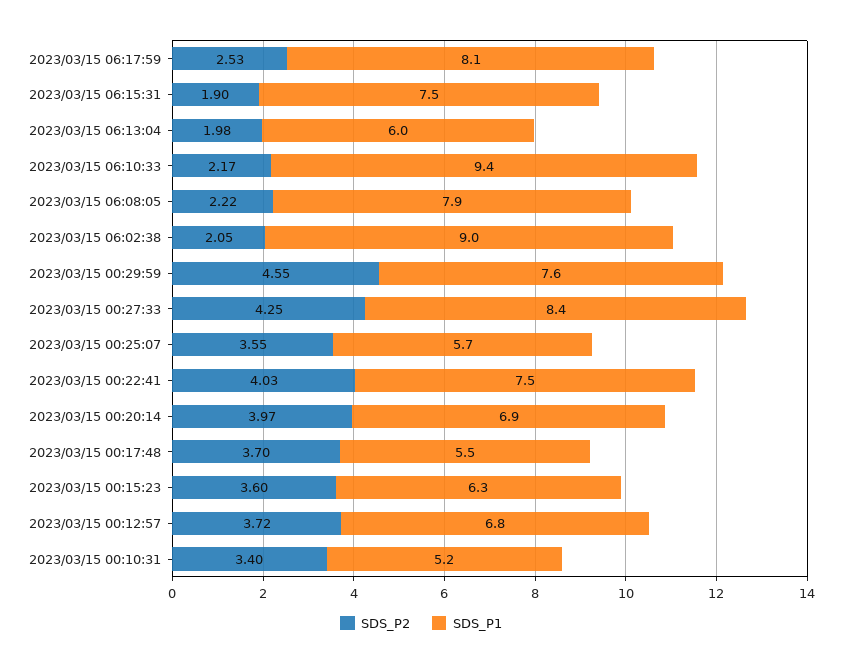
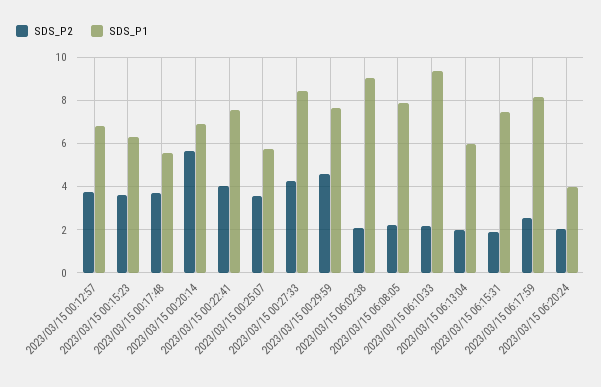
SDS_P2, 2023/03/15 00:20:14: 3.97 -> 5.5
SDS_P2, 2023/03/15 00:10:31: 3.4 -> none
SDS_P1, 2023/03/15 00:10:31: 5.2 -> none
SDS_P2, 2023/03/15 06:20:24: none -> 2
SDS_P1, 2023/03/15 06:20:24: none -> 4

